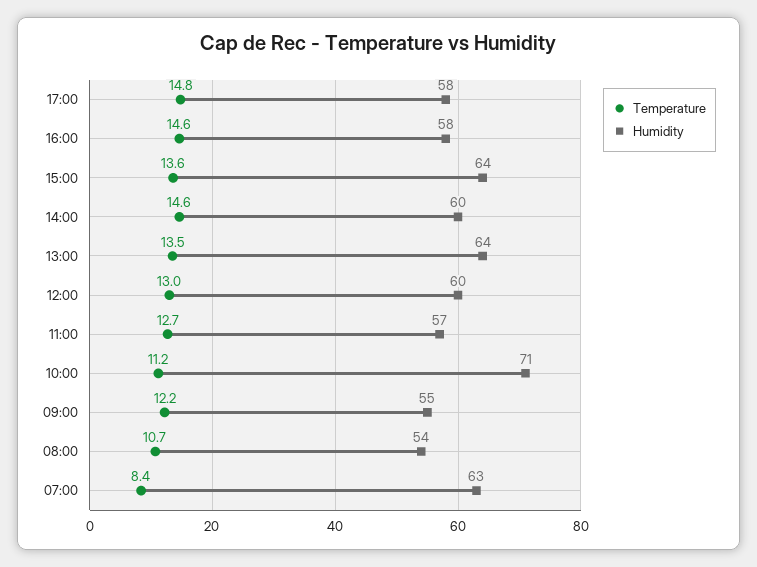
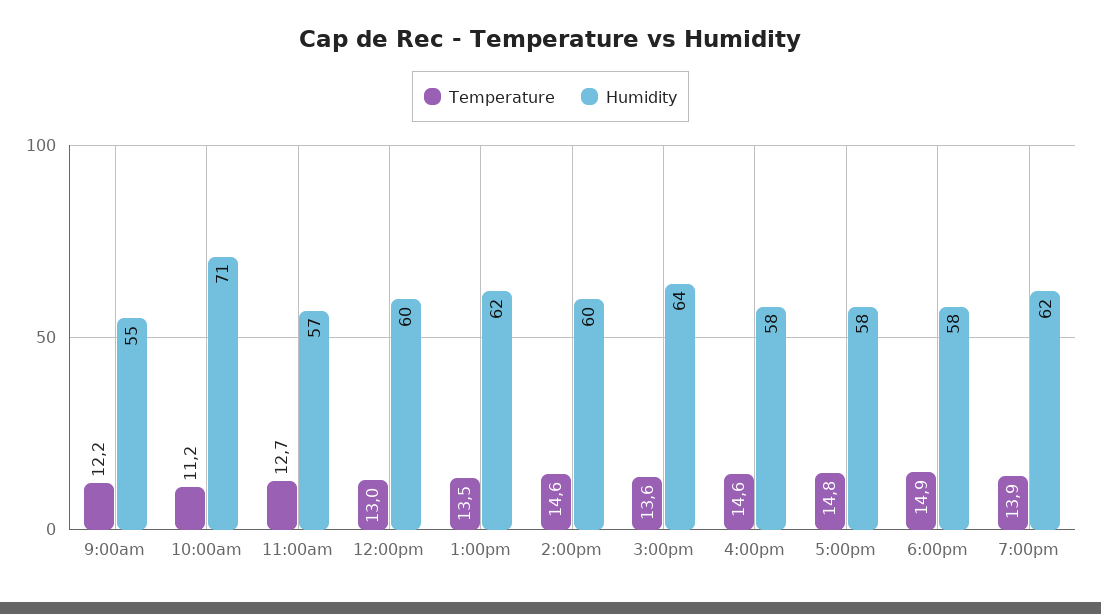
Humidity, 13:00: 64 -> 62
Temperature, 08:00: 10.7 -> none
Humidity, 08:00: 54 -> none
Temperature, 07:00: 8.4 -> none
Humidity, 07:00: 63 -> none
Temperature, 6:00pm: none -> 14.9
Humidity, 6:00pm: none -> 58
Temperature, 7:00pm: none -> 13.9
Humidity, 7:00pm: none -> 62

